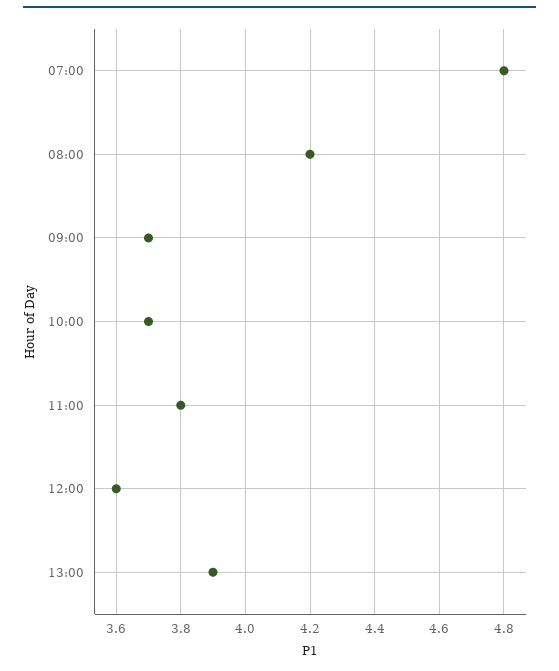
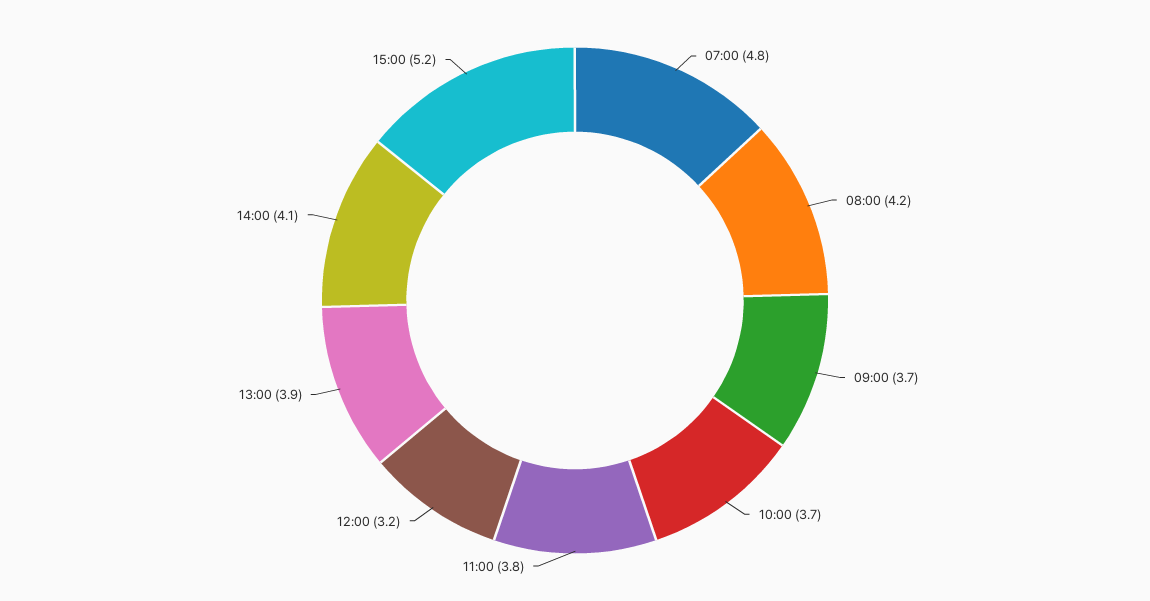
12:00: 3.6 -> 3.2
14:00: none -> 4.1
15:00: none -> 5.2

